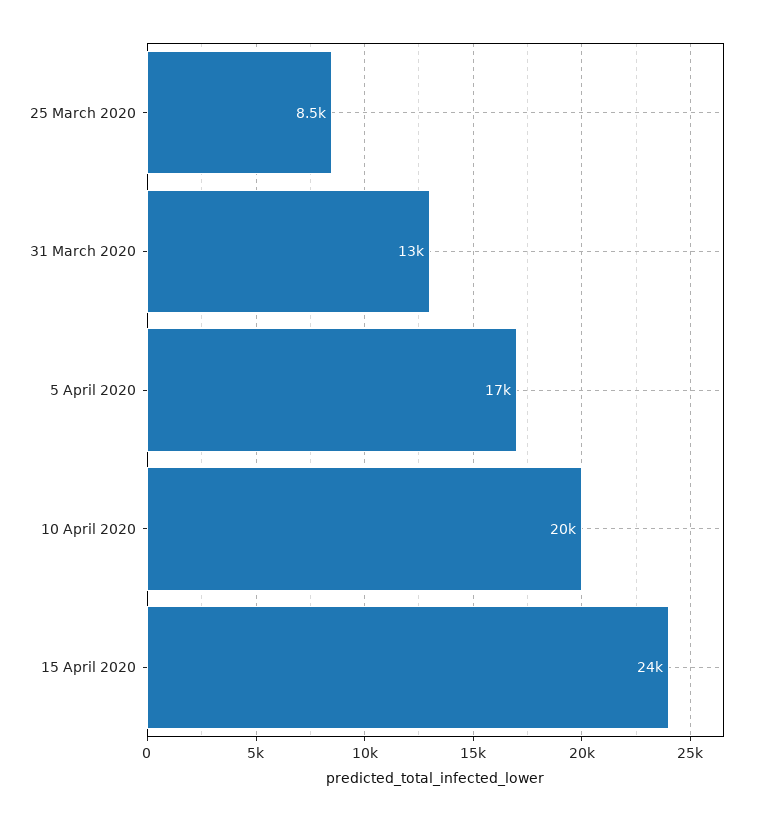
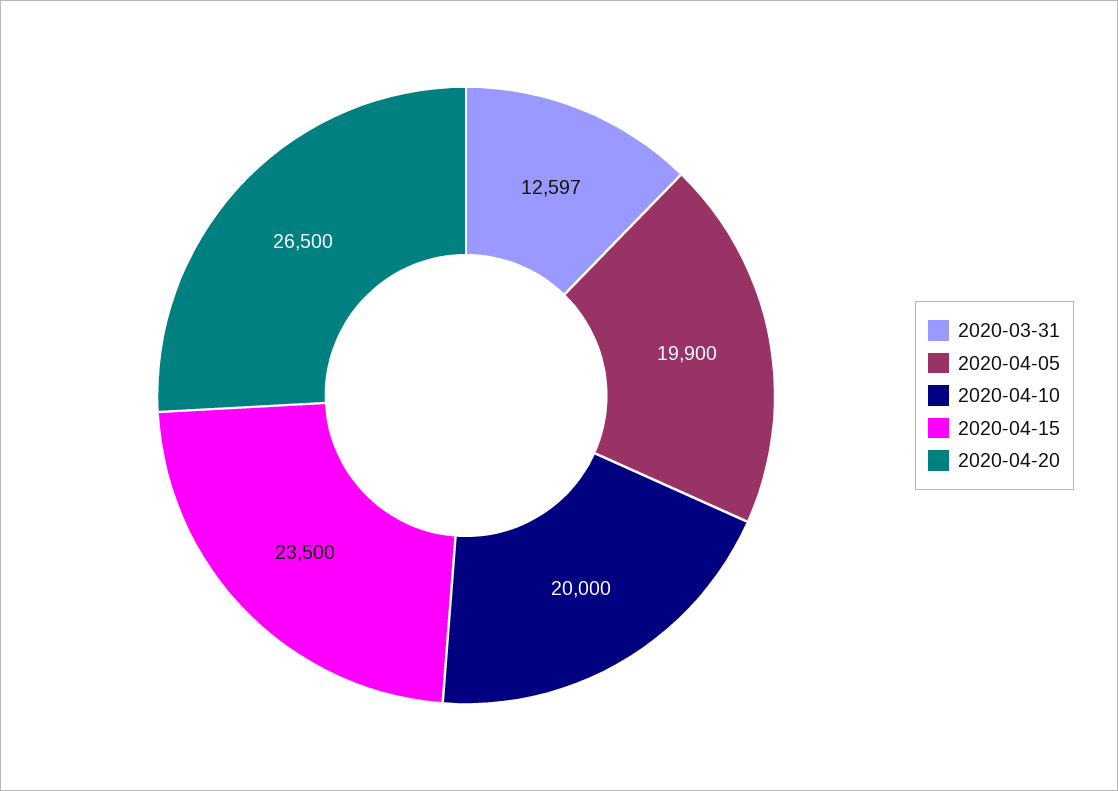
25 March 2020: 8500 -> none
5 April 2020: 17000 -> 19900
2020-04-20: none -> 26500

